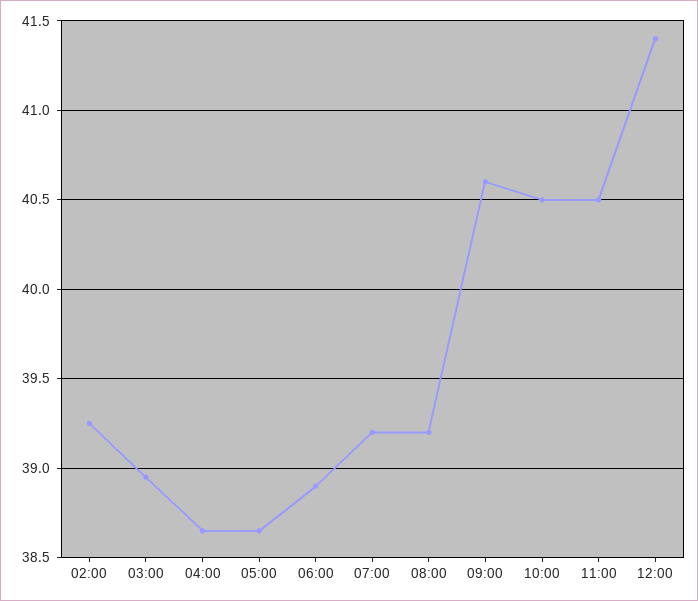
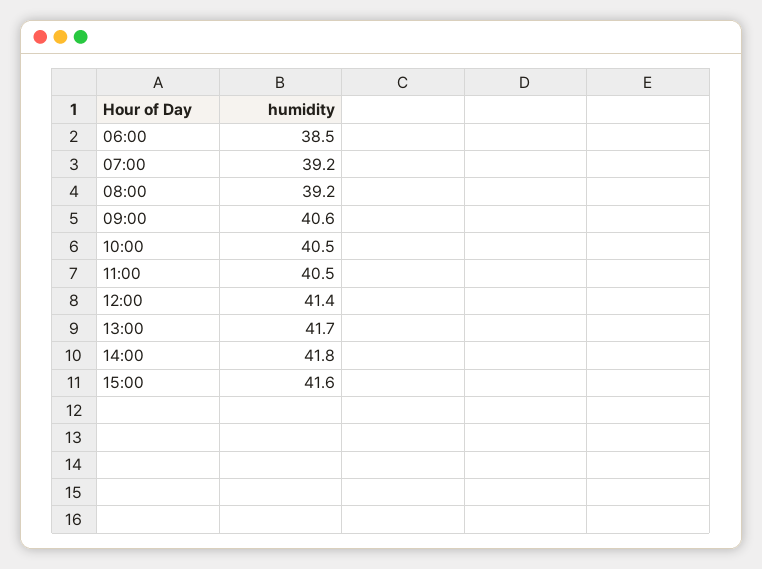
02:00: 39.25 -> none
03:00: 38.95 -> none
04:00: 38.65 -> none
05:00: 38.65 -> none
06:00: 38.9 -> 38.5
13:00: none -> 41.7
14:00: none -> 41.8
15:00: none -> 41.6

